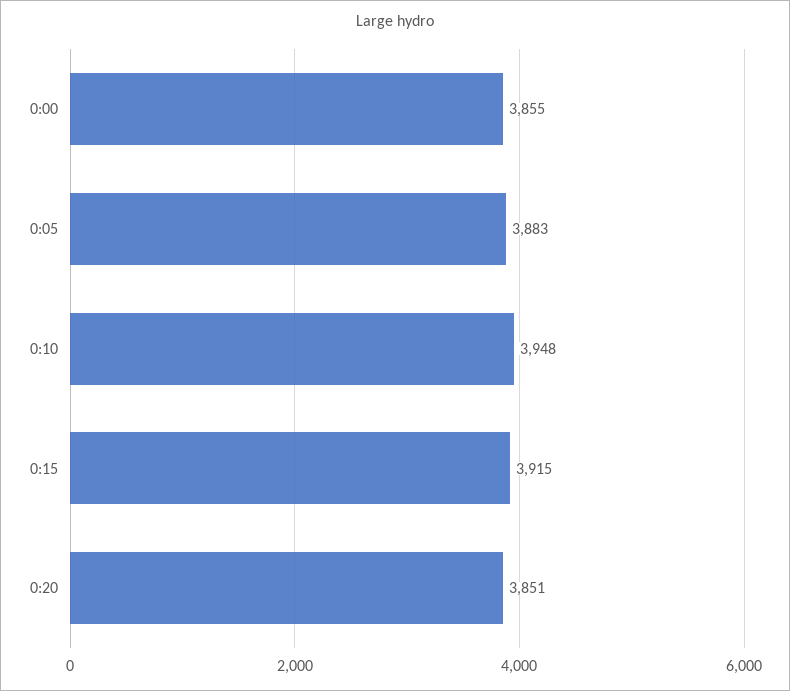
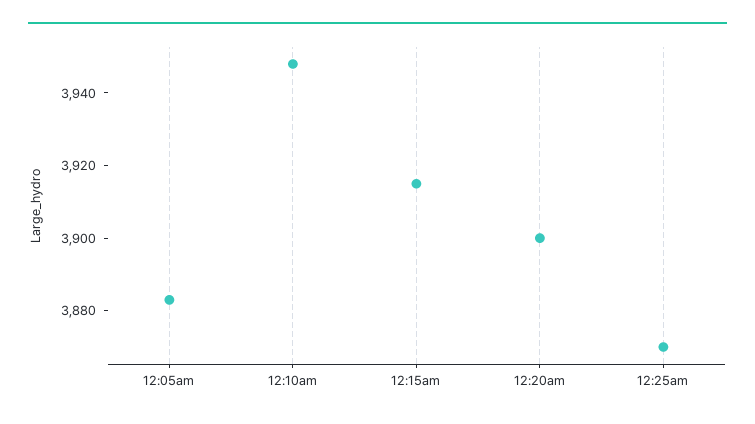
0:00: 3855 -> none
0:20: 3851 -> 3900
12:25am: none -> 3870

